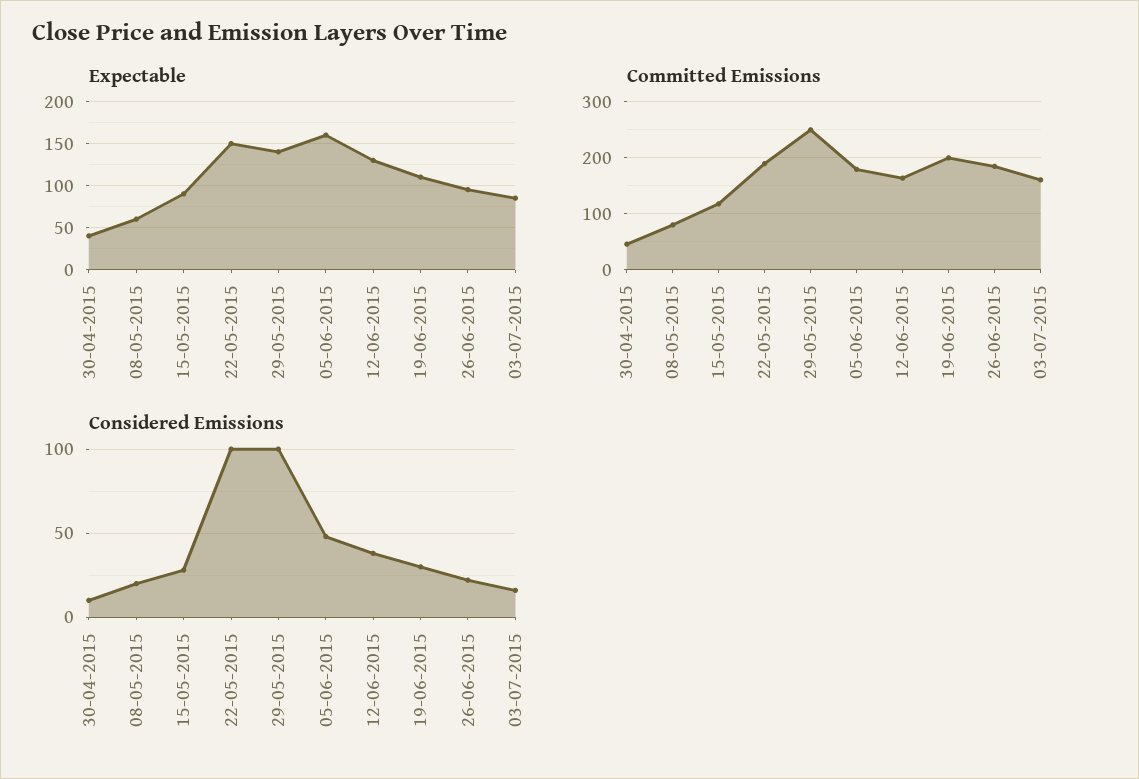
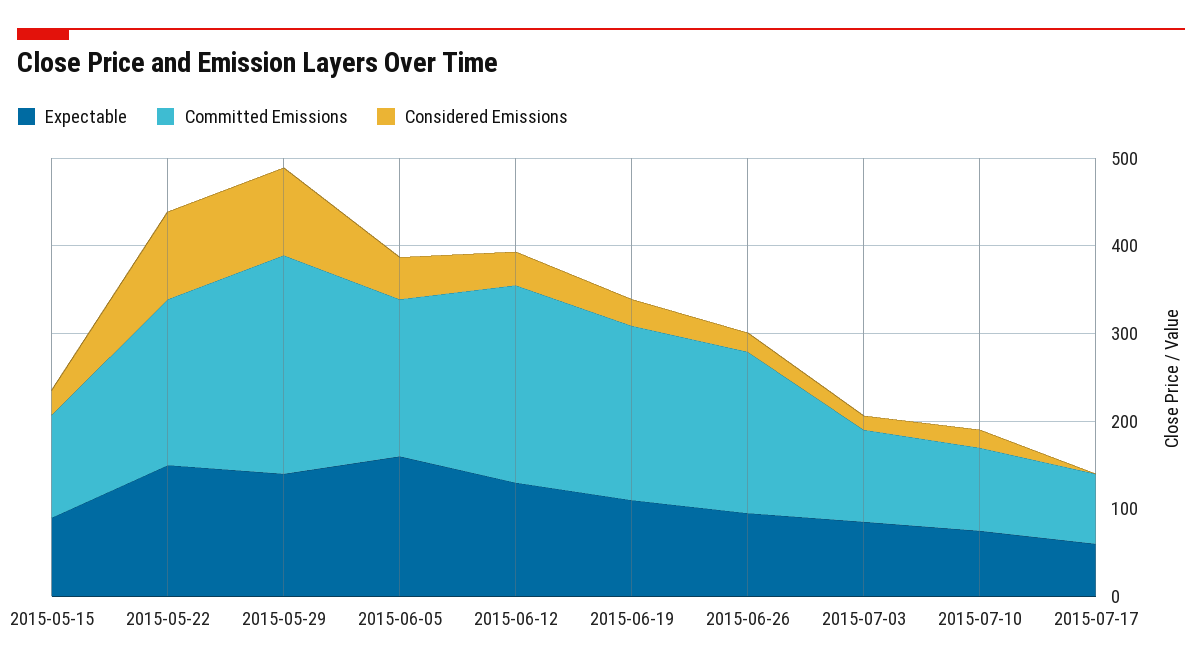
Expectable, 30-04-2015: 40 -> none
Expectable, 08-05-2015: 60 -> none
Committed Emissions, 30-04-2015: 40 -> none
Committed Emissions, 08-05-2015: 80 -> none
Committed Emissions, 12-06-2015: 160 -> 220
Committed Emissions, 03-07-2015: 160 -> 100
Considered Emissions, 30-04-2015: 10 -> none
Considered Emissions, 08-05-2015: 20 -> none
Expectable, 2015-07-10: none -> 80
Committed Emissions, 2015-07-10: none -> 100
Considered Emissions, 2015-07-10: none -> 20
Expectable, 2015-07-17: none -> 60
Committed Emissions, 2015-07-17: none -> 80
Considered Emissions, 2015-07-17: none -> 0

